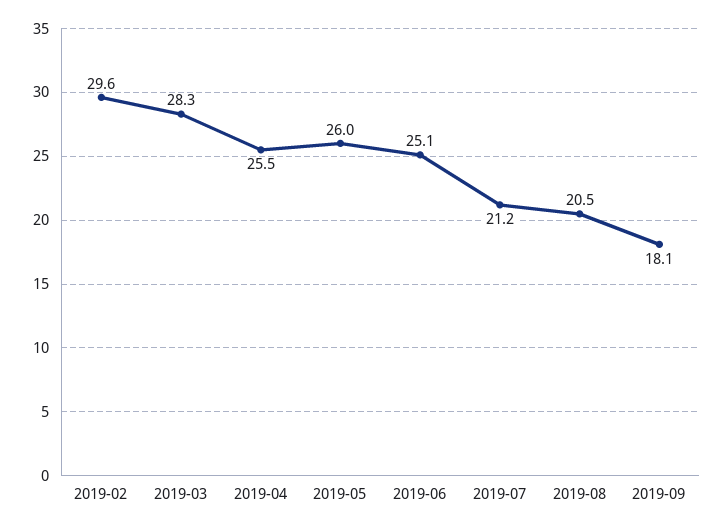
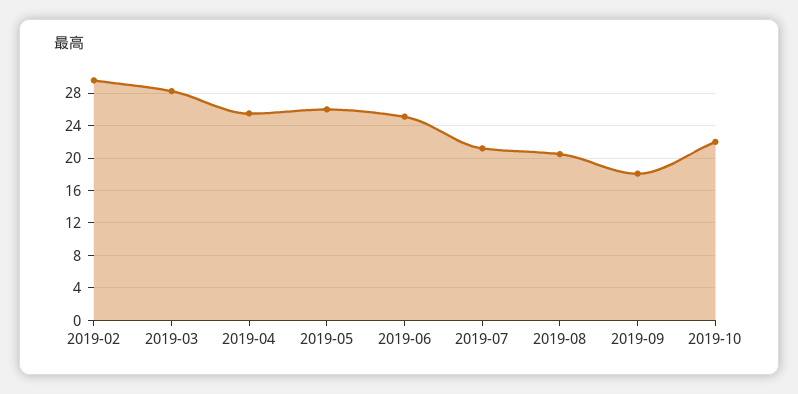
2019-10: none -> 22

